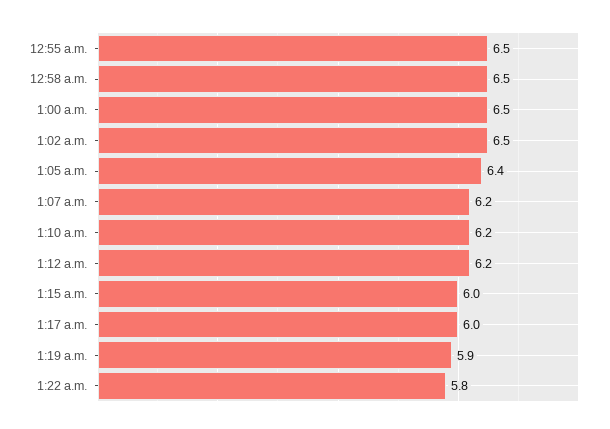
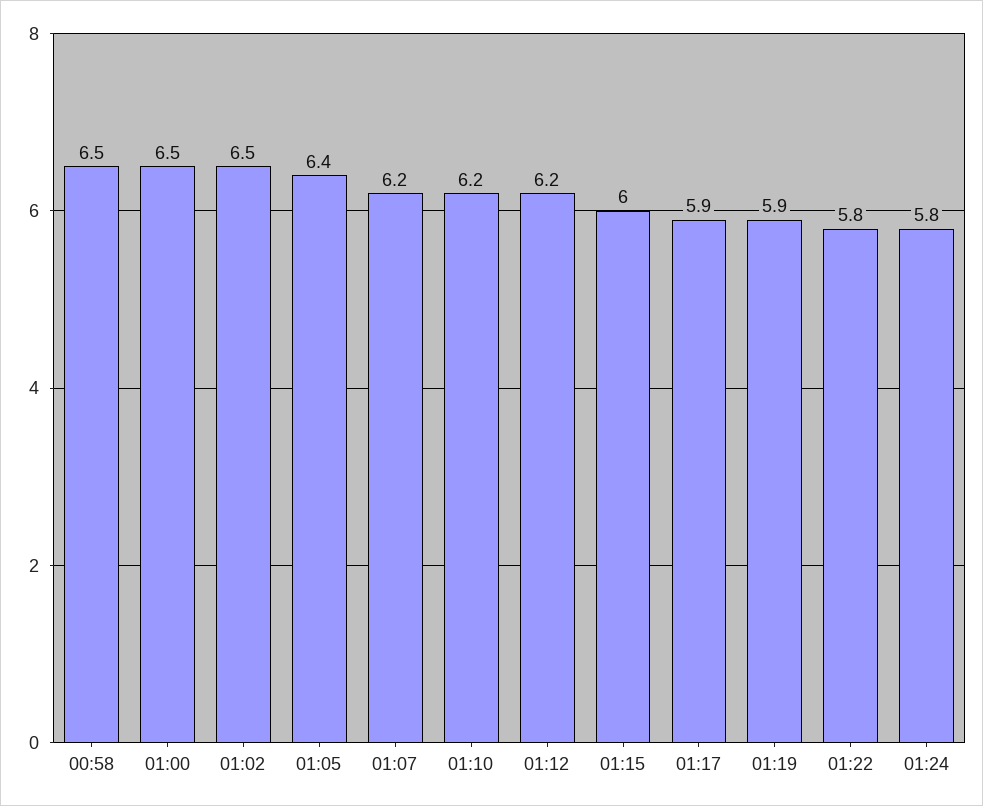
12:55 a.m.: 6.5 -> none
1:17 a.m.: 6 -> 5.9
01:24: none -> 5.8

